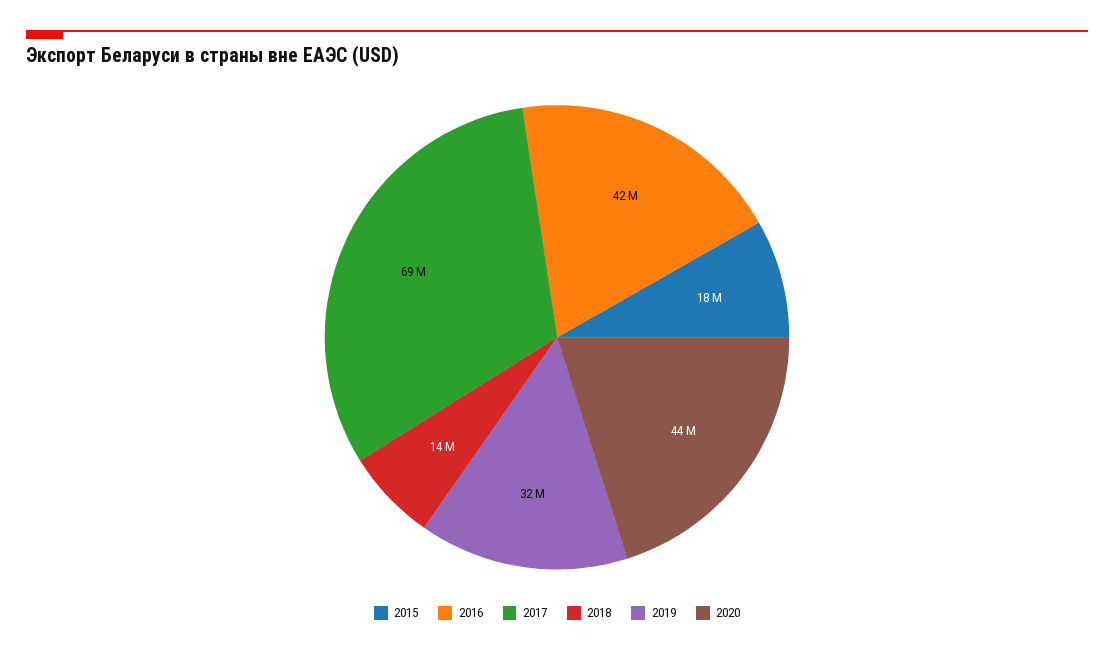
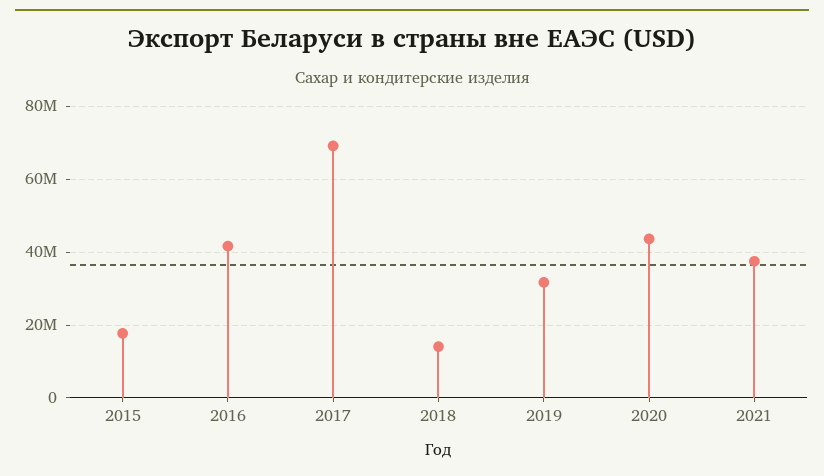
2021: none -> 38000000

